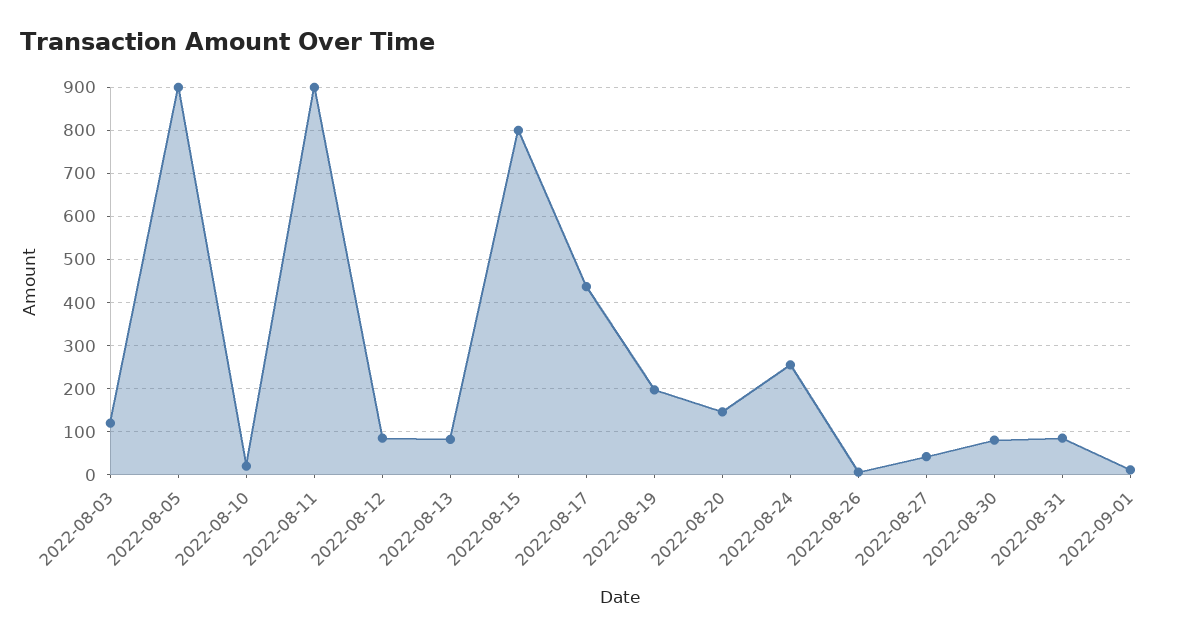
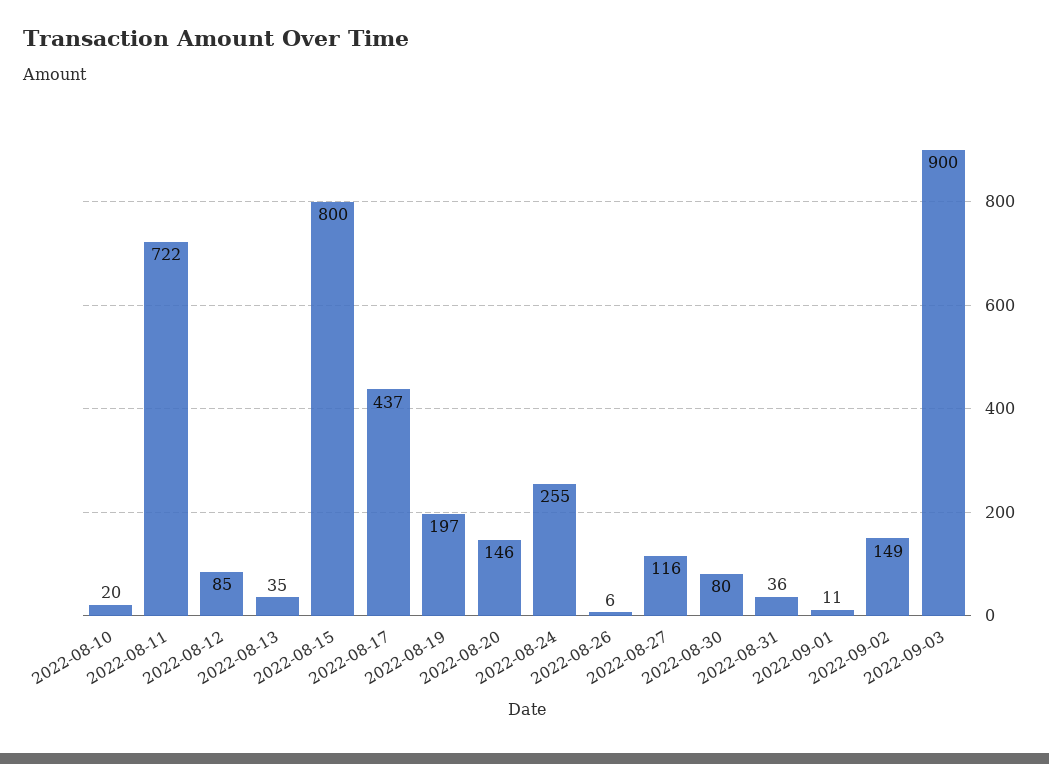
2022-08-03: 120 -> none
2022-08-05: 900 -> none
2022-08-11: 900 -> 722
2022-08-13: 80 -> 35
2022-08-27: 40 -> 116
2022-08-31: 80 -> 36
2022-09-02: none -> 149
2022-09-03: none -> 900

